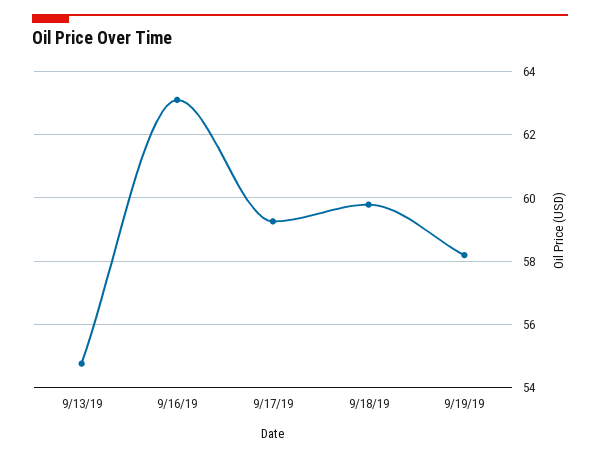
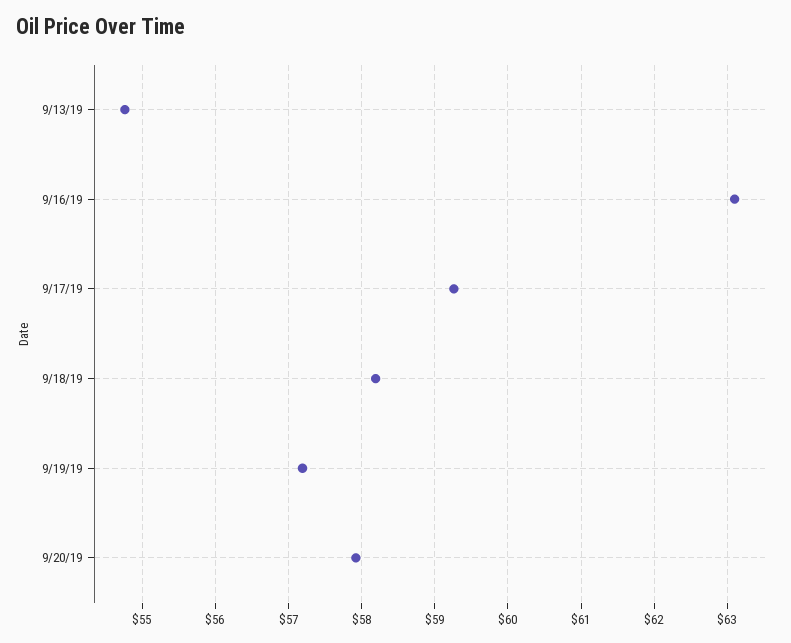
9/18/19: 59.8 -> 58.2
9/19/19: 58.2 -> 57.2
9/20/19: none -> 57.9

